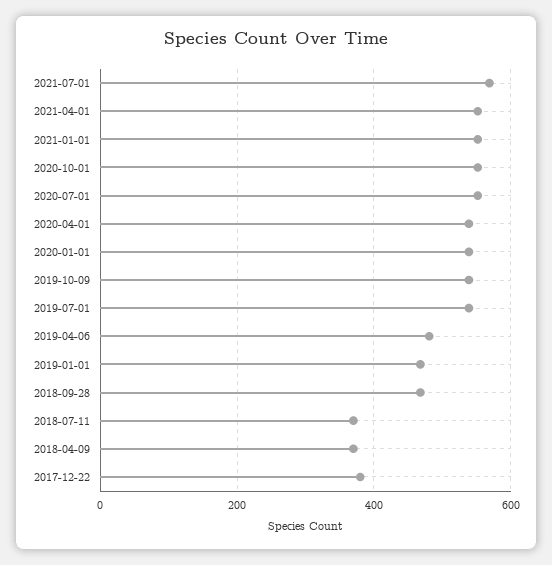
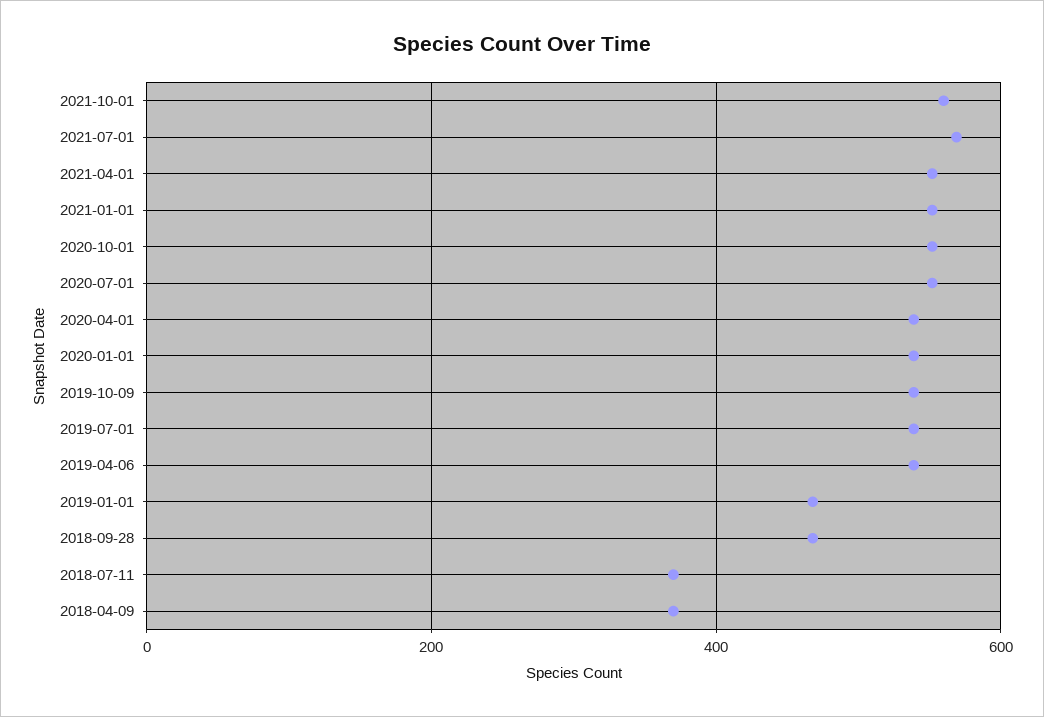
2019-04-06: 480 -> 540
2017-12-22: 380 -> none
2021-10-01: none -> 560

